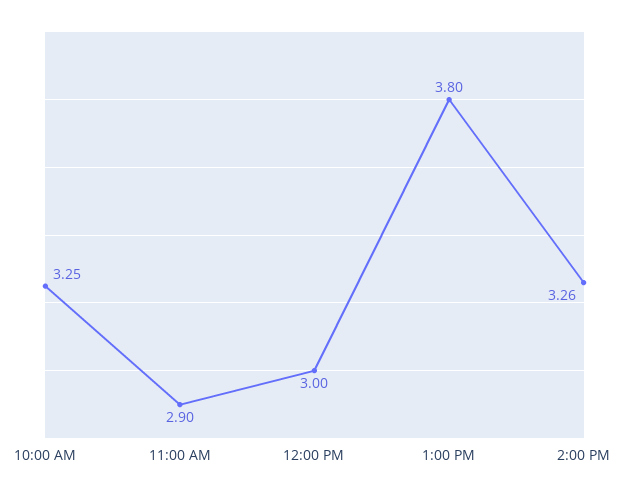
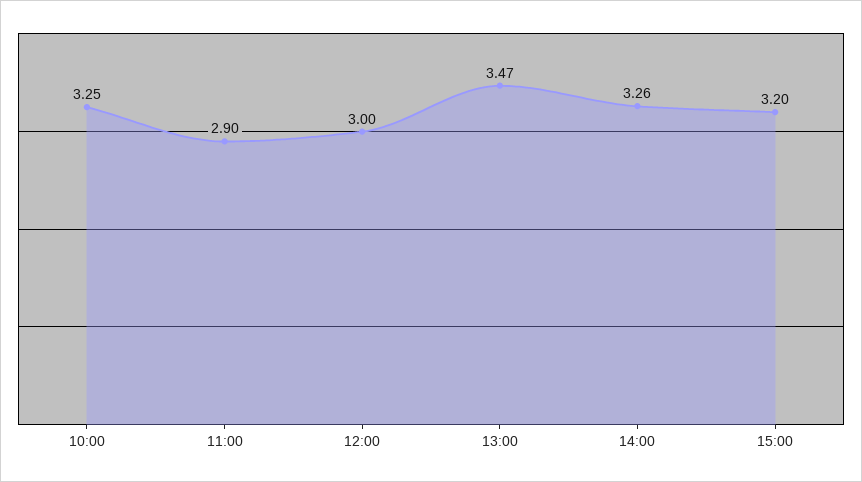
1:00 PM: 3.8 -> 3.47
15:00: none -> 3.2

